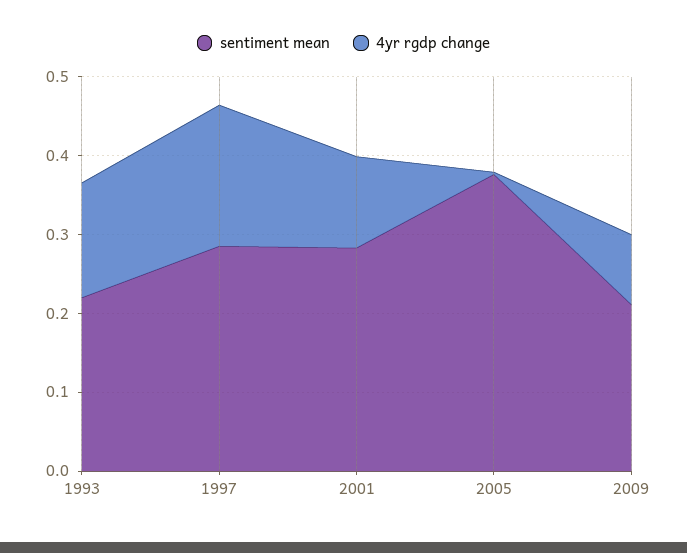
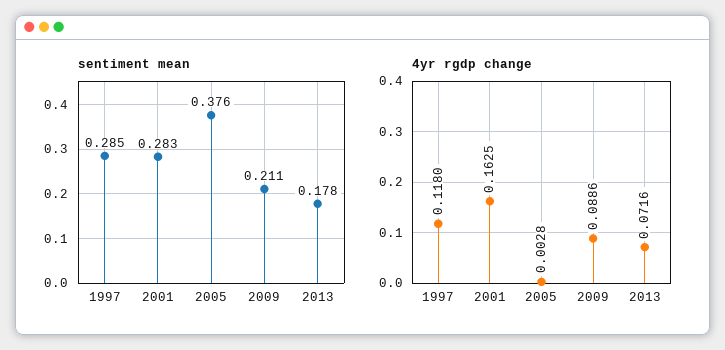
sentiment mean, 1993: 0.22 -> none
4yr rgdp change, 1993: 0.14 -> none
4yr rgdp change, 1997: 0.18 -> 0.118
4yr rgdp change, 2001: 0.12 -> 0.1625
sentiment mean, 2013: none -> 0.178
4yr rgdp change, 2013: none -> 0.0716

